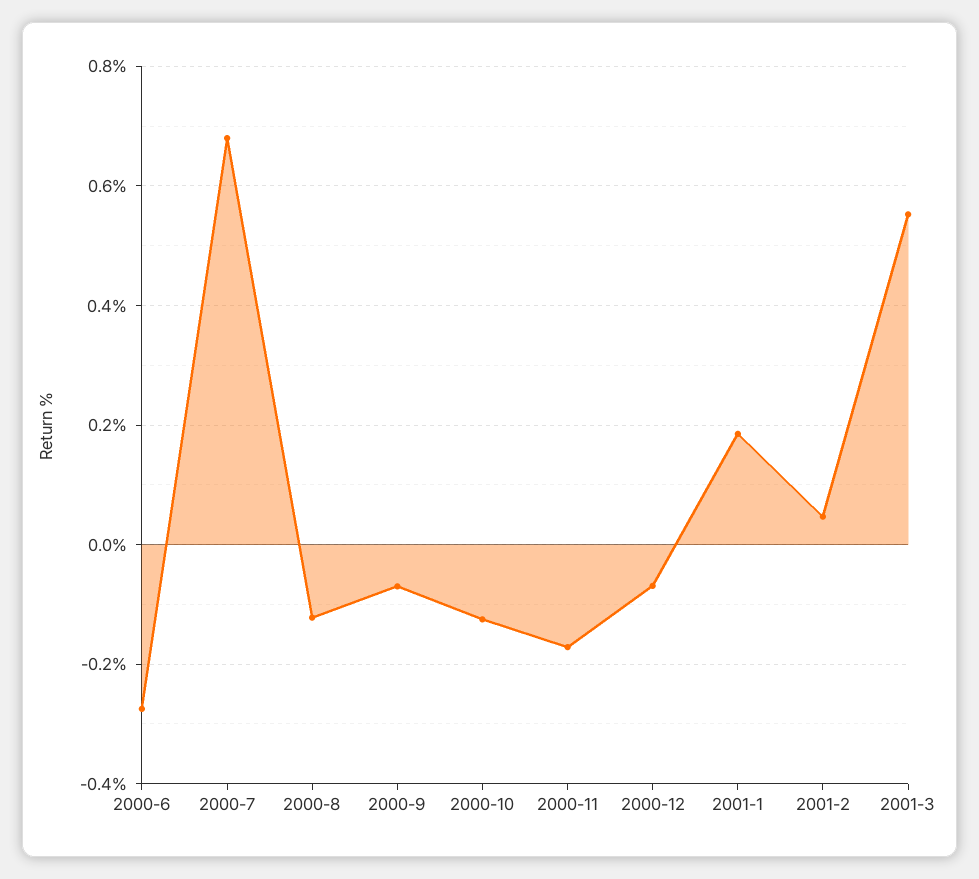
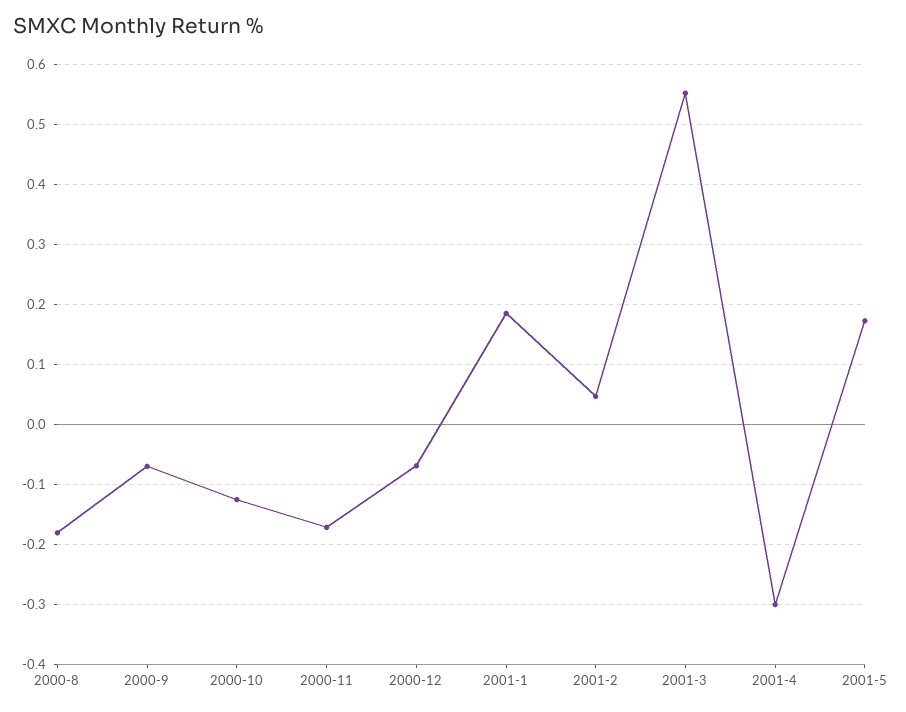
2000-6: -0.28 -> none
2000-7: 0.68 -> none
2000-8: -0.12 -> -0.18
2001-4: none -> -0.3
2001-5: none -> 0.17

